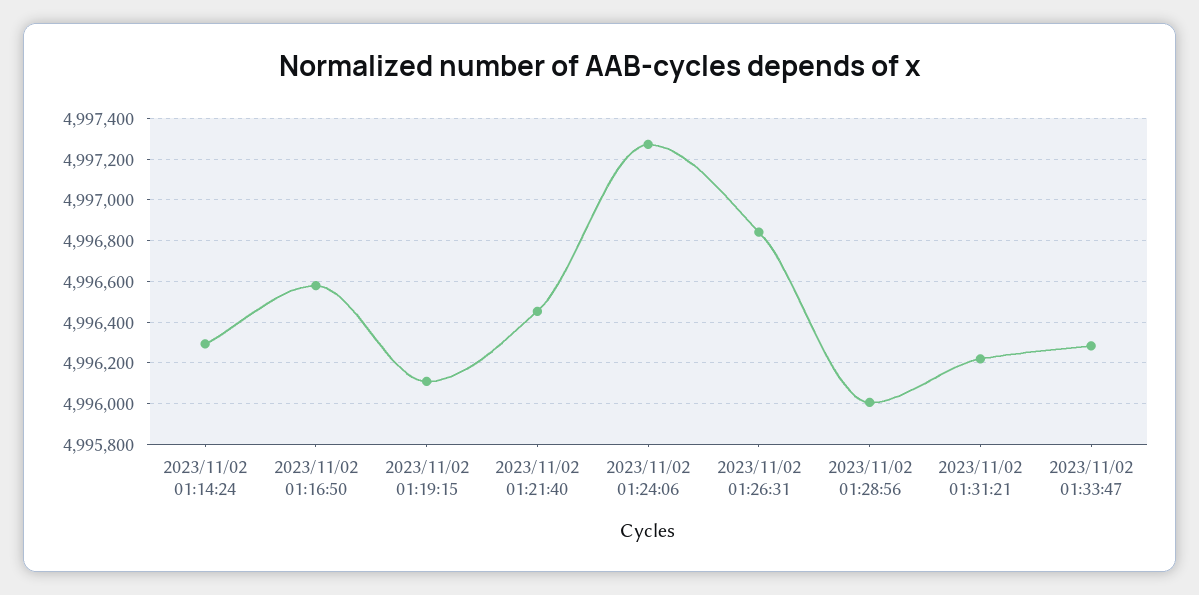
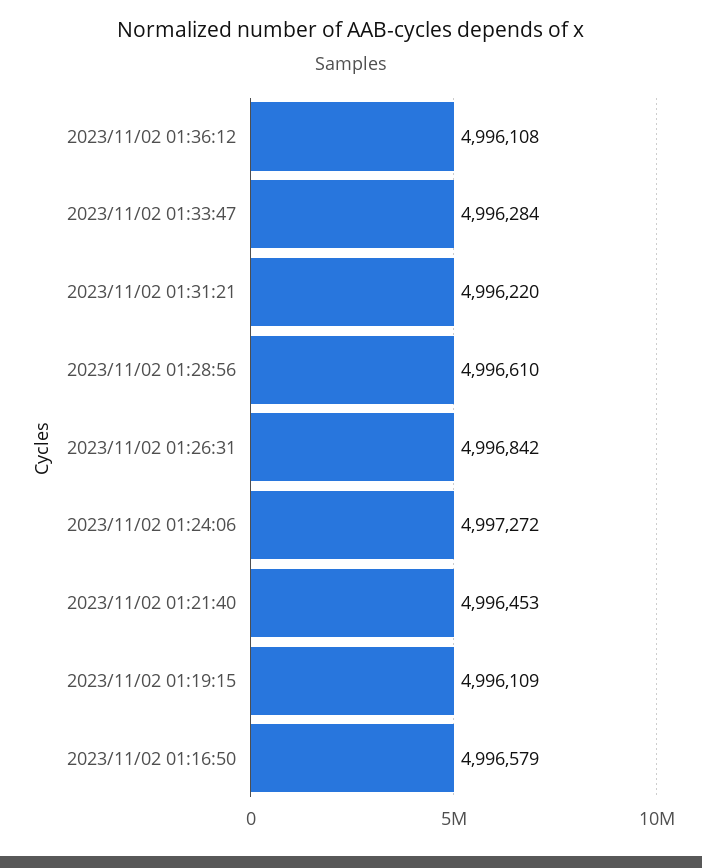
2023/11/02 01:14:24: 4996300 -> none
2023/11/02 01:28:56: 4996000 -> 4996610
2023/11/02 01:36:12: none -> 4996108

